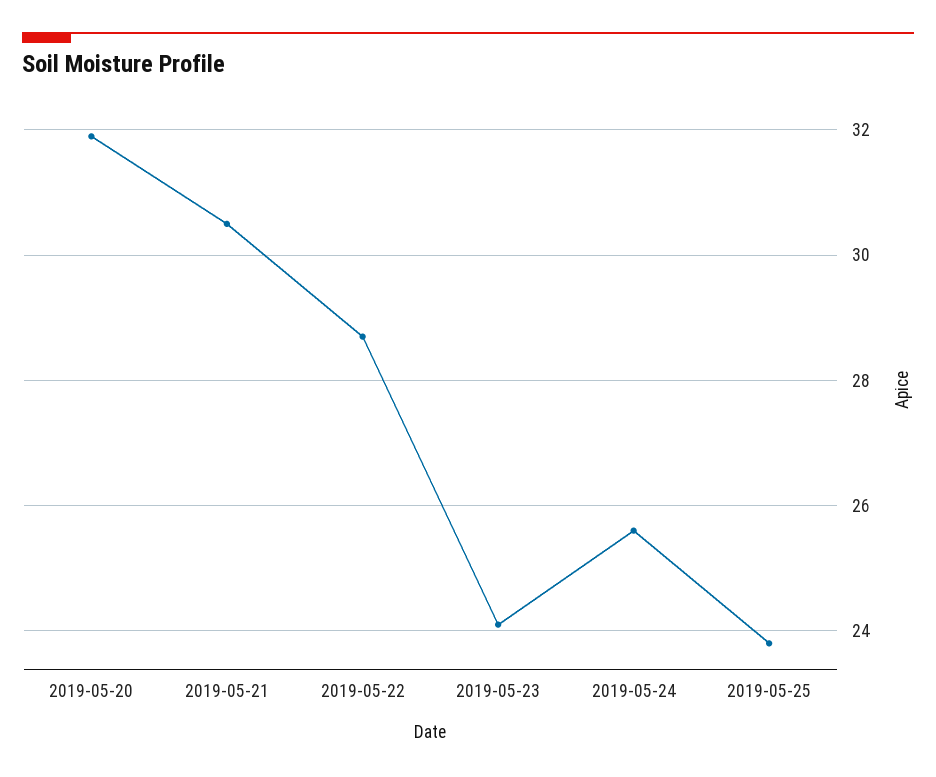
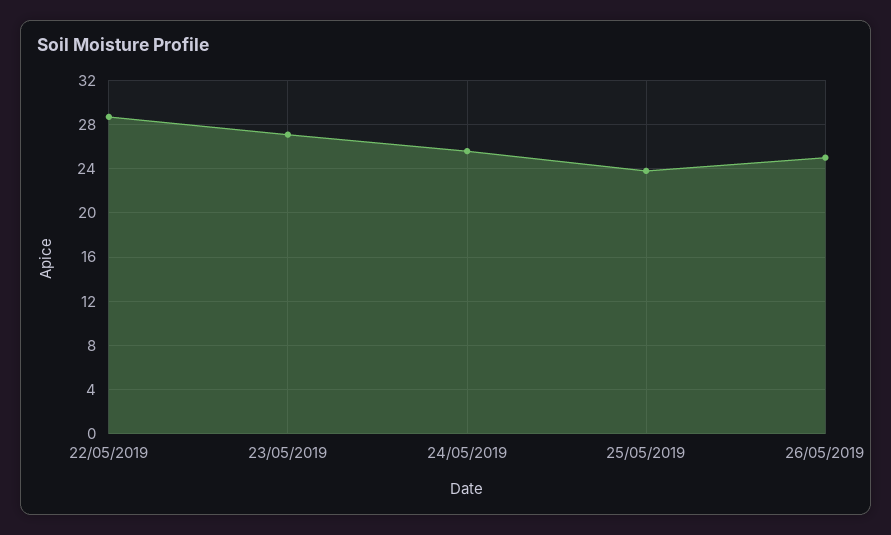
2019-05-20: 32 -> none
2019-05-21: 30.5 -> none
2019-05-23: 24 -> 27
26/05/2019: none -> 25

